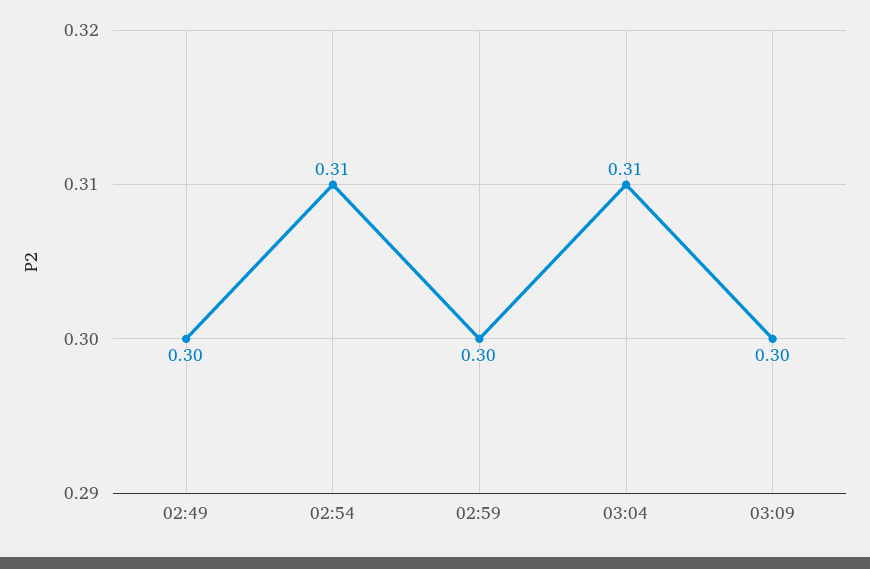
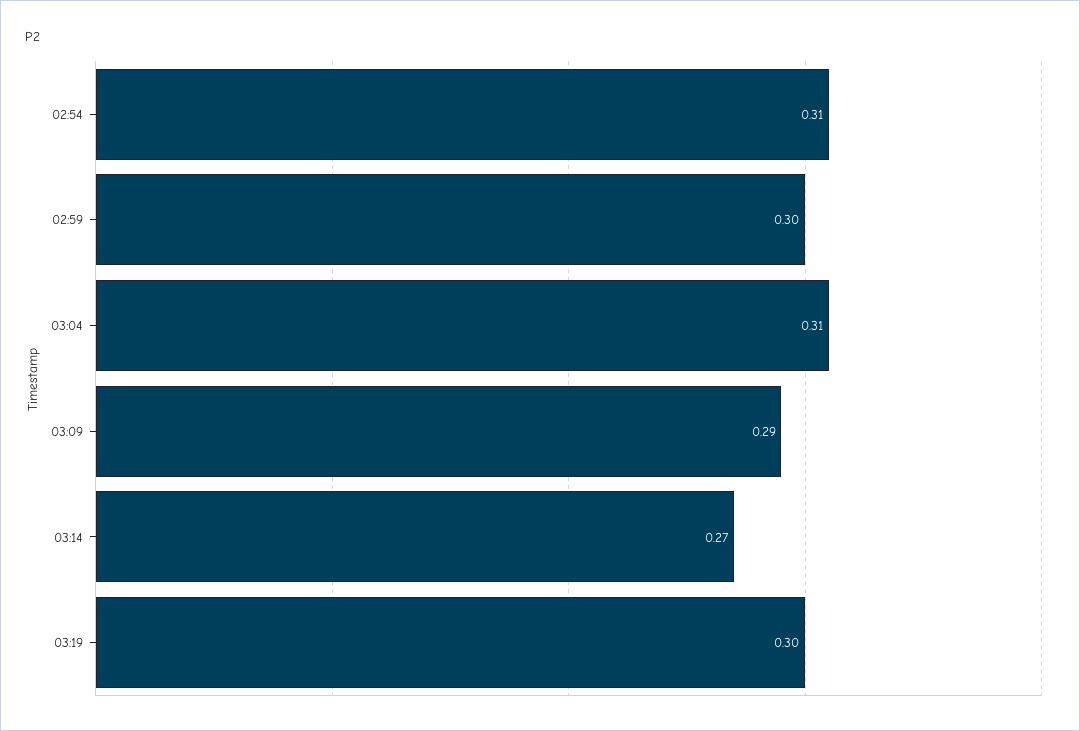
02:49: 0.3 -> none
03:09: 0.3 -> 0.29
03:14: none -> 0.27
03:19: none -> 0.3

